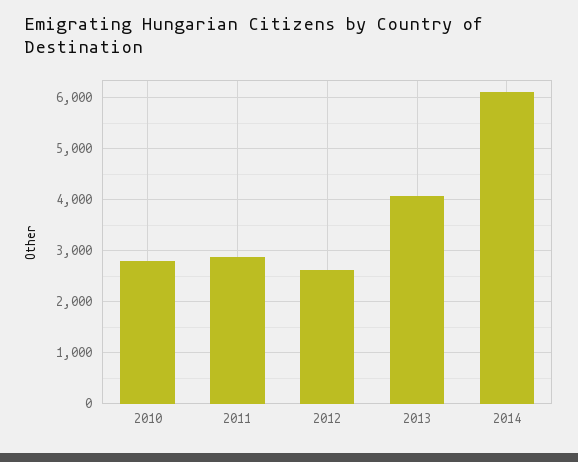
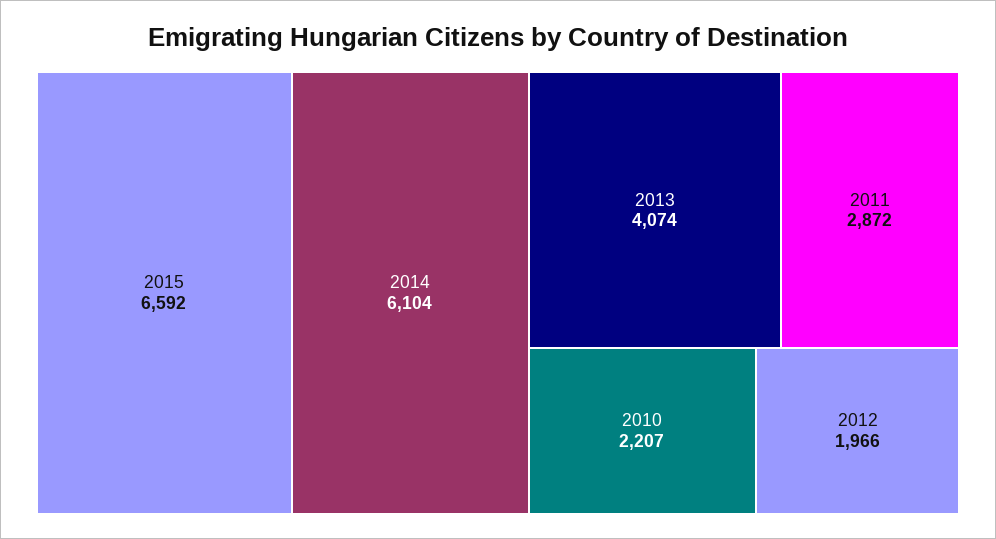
2010: 2800 -> 2207
2012: 2600 -> 1966
2015: none -> 6592

